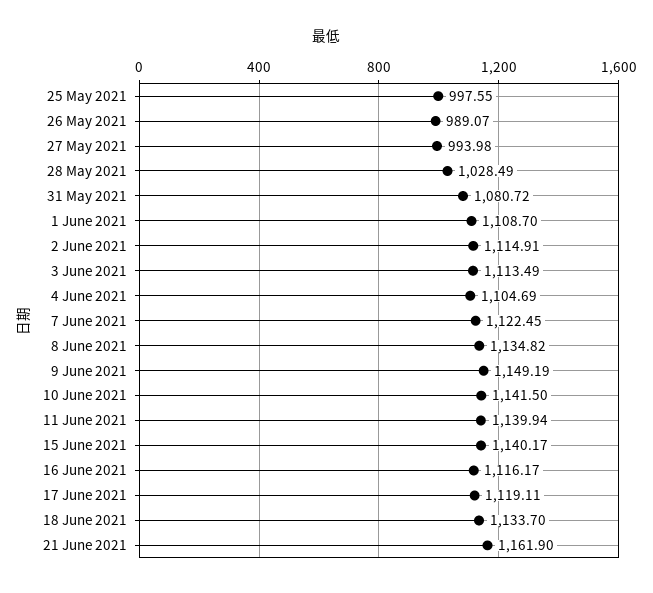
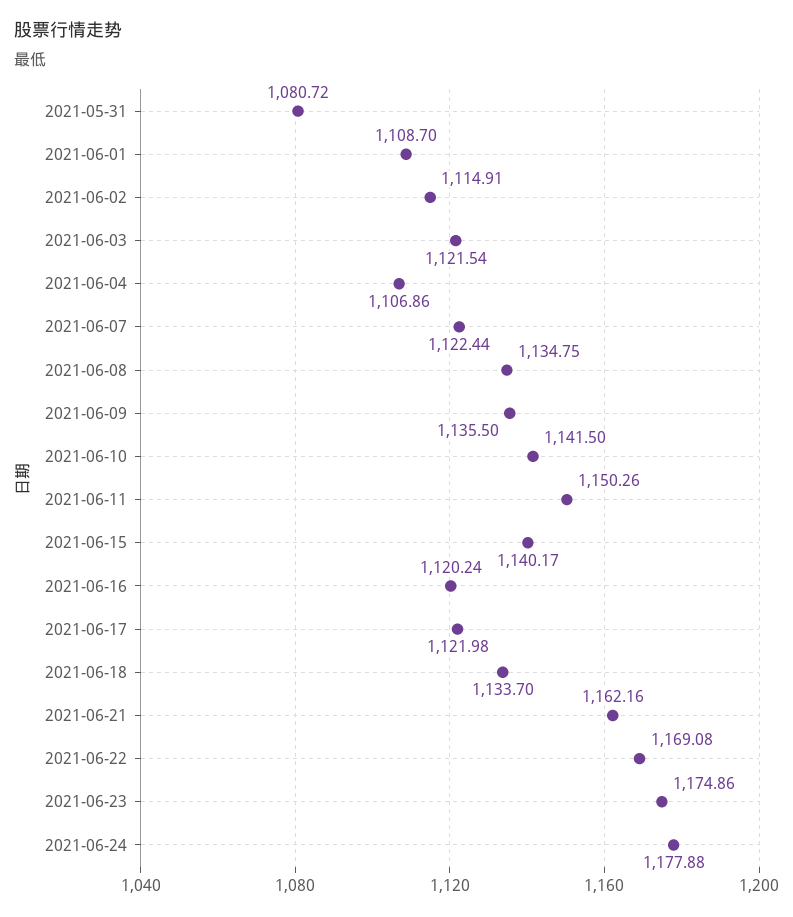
25 May 2021: 997.55 -> none
26 May 2021: 989.07 -> none
27 May 2021: 993.98 -> none
28 May 2021: 1028.49 -> none
3 June 2021: 1113.49 -> 1121.54
4 June 2021: 1104.69 -> 1106.86
7 June 2021: 1122.45 -> 1122.44
8 June 2021: 1134.82 -> 1134.75
9 June 2021: 1149.19 -> 1135.5
11 June 2021: 1139.94 -> 1150.26
16 June 2021: 1116.17 -> 1120.24
17 June 2021: 1119.11 -> 1121.98
21 June 2021: 1161.9 -> 1162.16
2021-06-22: none -> 1169.08
2021-06-23: none -> 1174.86
2021-06-24: none -> 1177.88

